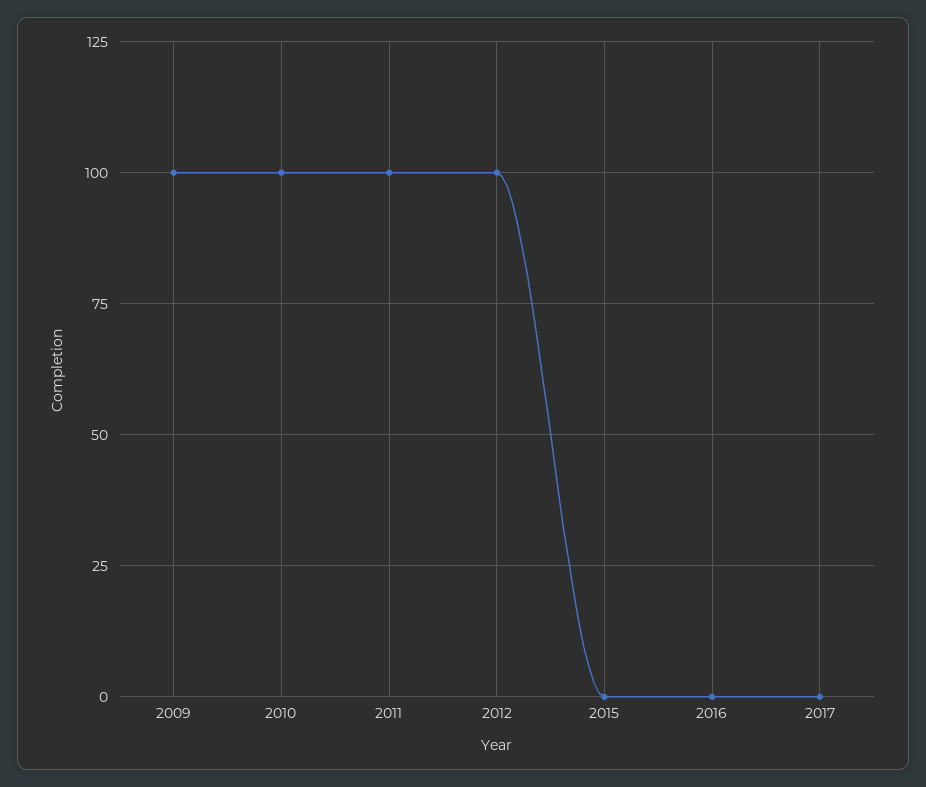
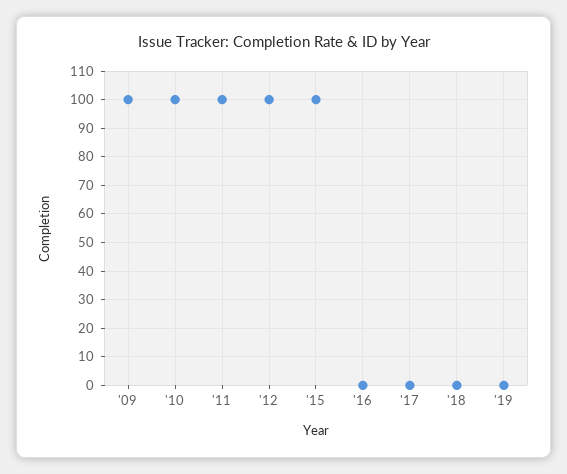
2015: 0 -> 100
'18: none -> 0
'19: none -> 0

